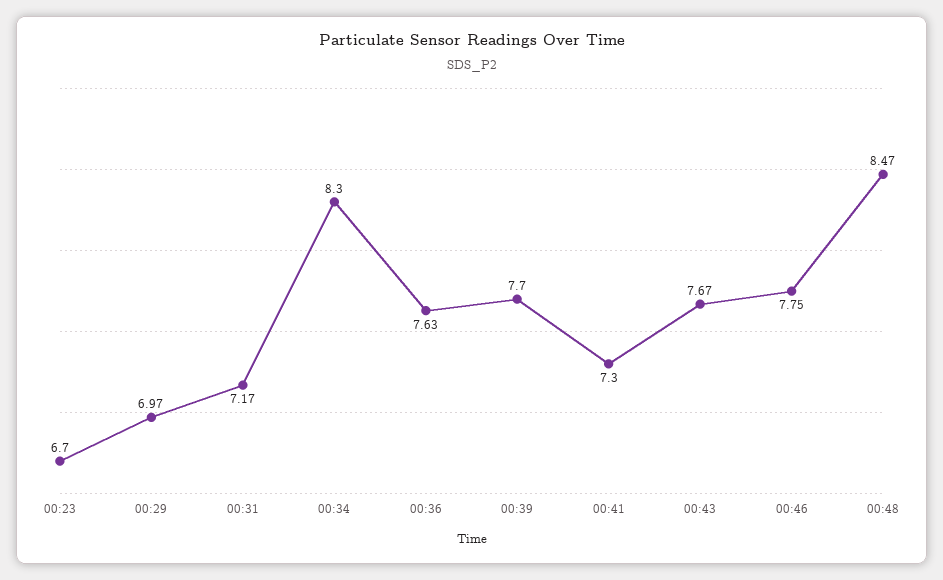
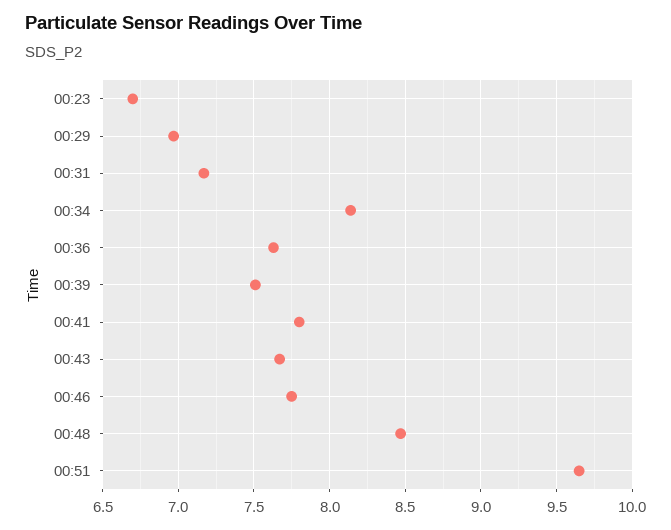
00:34: 8.3 -> 8.15
00:39: 7.7 -> 7.5
00:41: 7.3 -> 7.8
00:51: none -> 9.65

